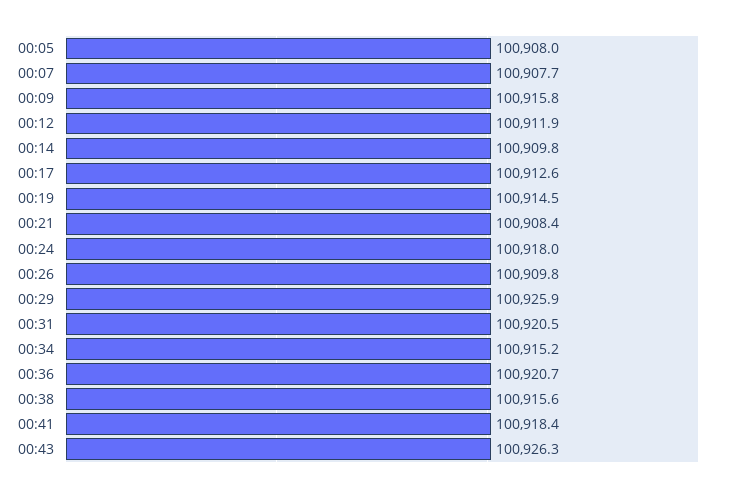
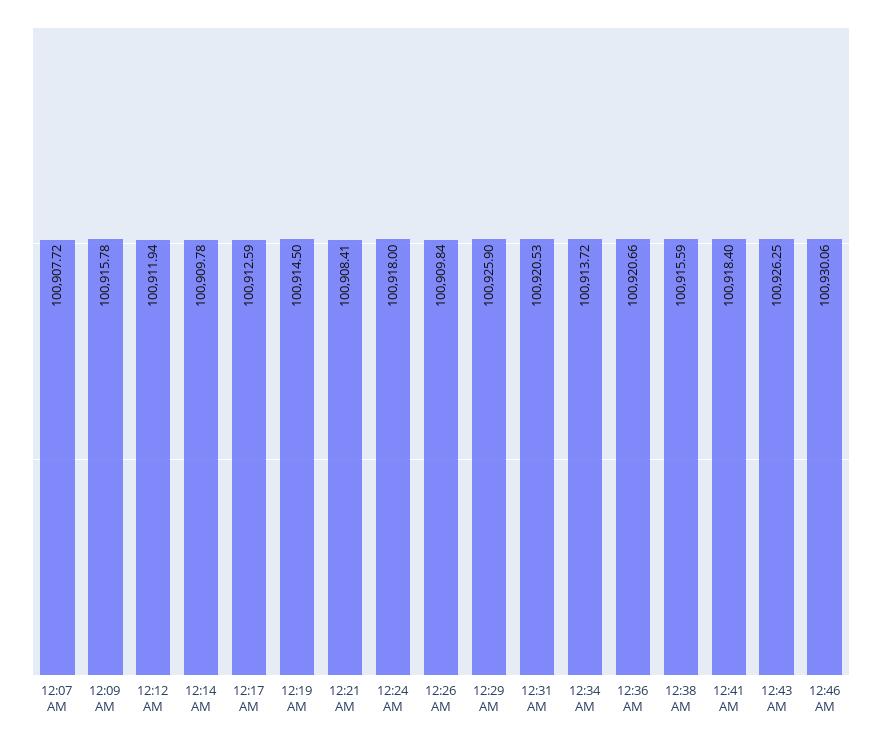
00:05: 100908 -> none
00:34: 100915.2 -> 100913.72
12:46 AM: none -> 100930.06

